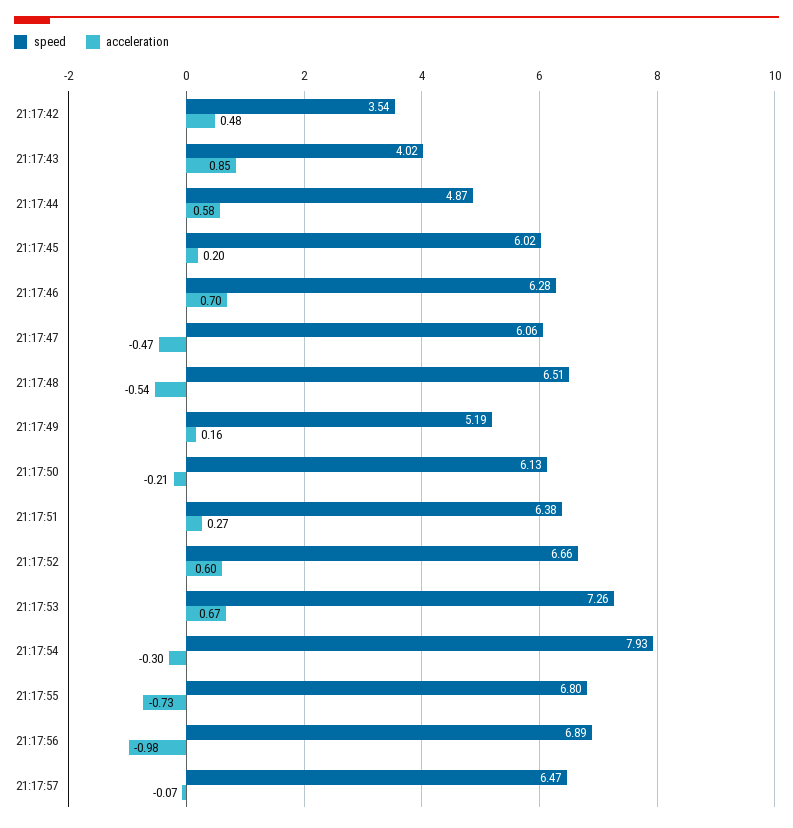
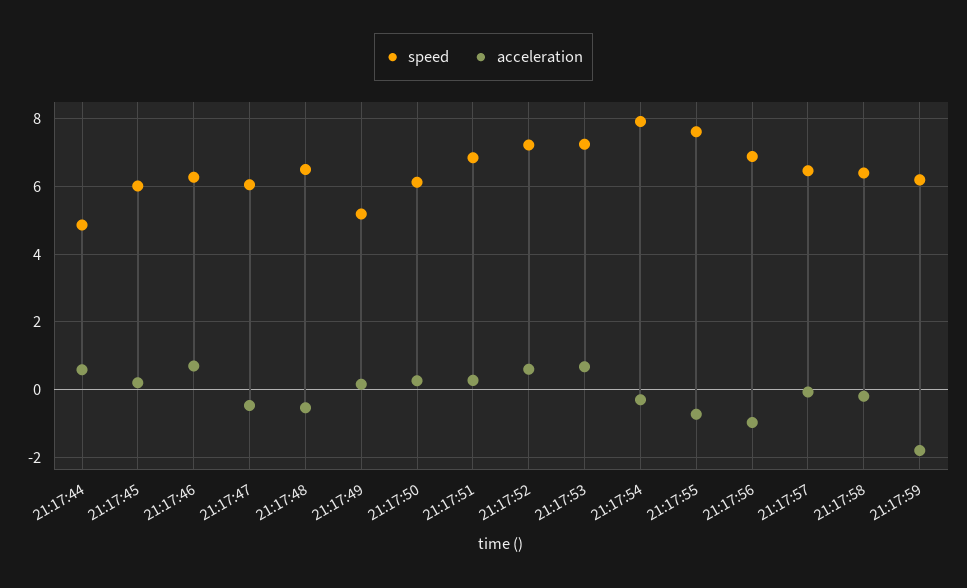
speed, 21:17:42: 3.54 -> none
acceleration, 21:17:42: 0.48 -> none
speed, 21:17:43: 4.02 -> none
acceleration, 21:17:43: 0.85 -> none
acceleration, 21:17:50: -0.21 -> 0.2
speed, 21:17:51: 6.38 -> 6.8
speed, 21:17:52: 6.66 -> 7.2
speed, 21:17:55: 6.8 -> 7.6
speed, 21:17:58: none -> 6.4
acceleration, 21:17:58: none -> -0.2
speed, 21:17:59: none -> 6.2
acceleration, 21:17:59: none -> -1.8

